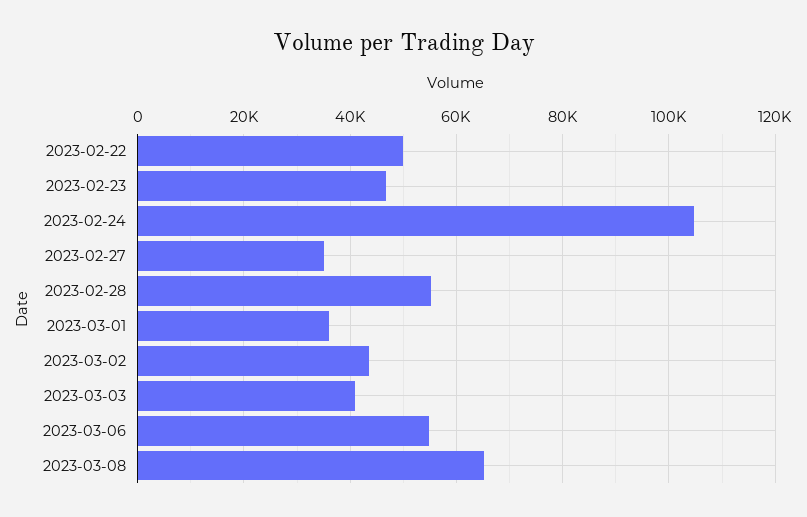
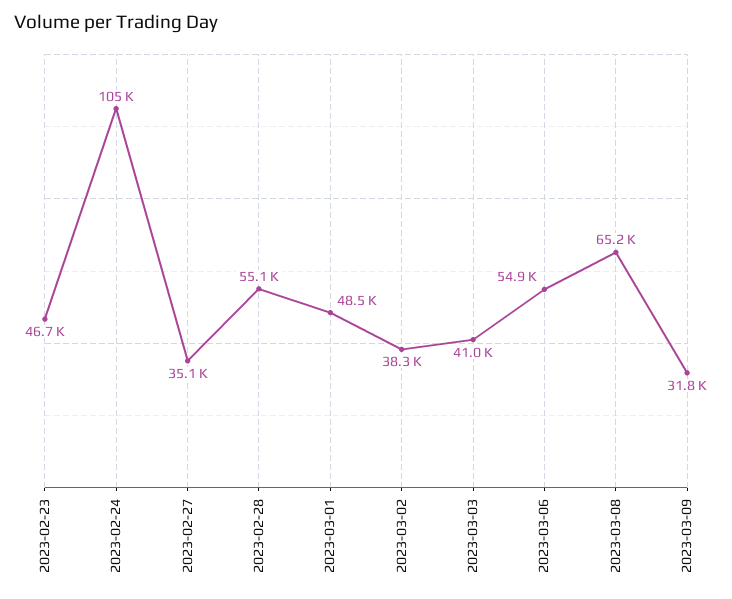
2023-02-22: 50000 -> none
2023-03-01: 36000 -> 48500
2023-03-02: 44000 -> 38300
2023-03-09: none -> 31800

